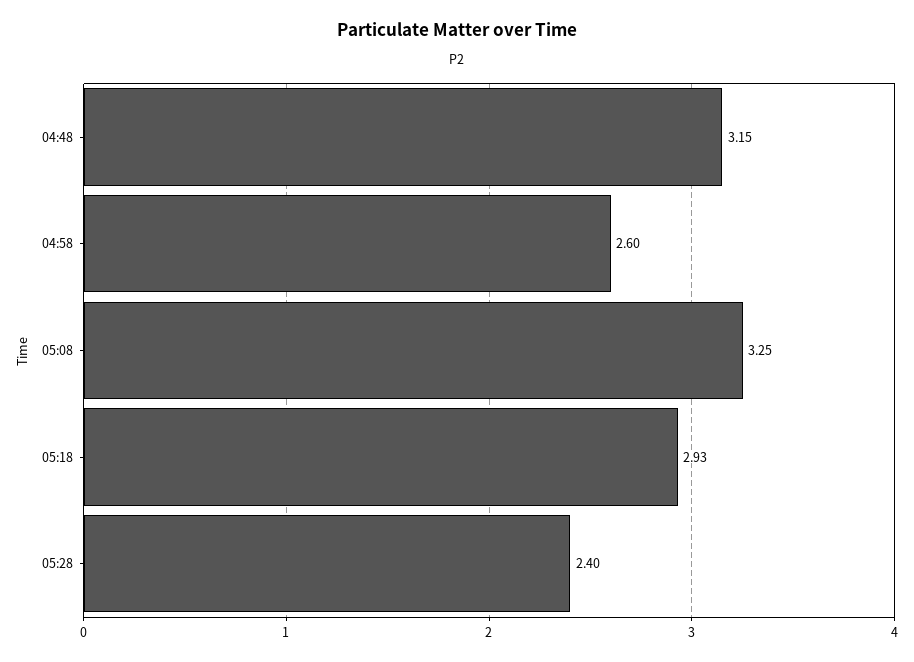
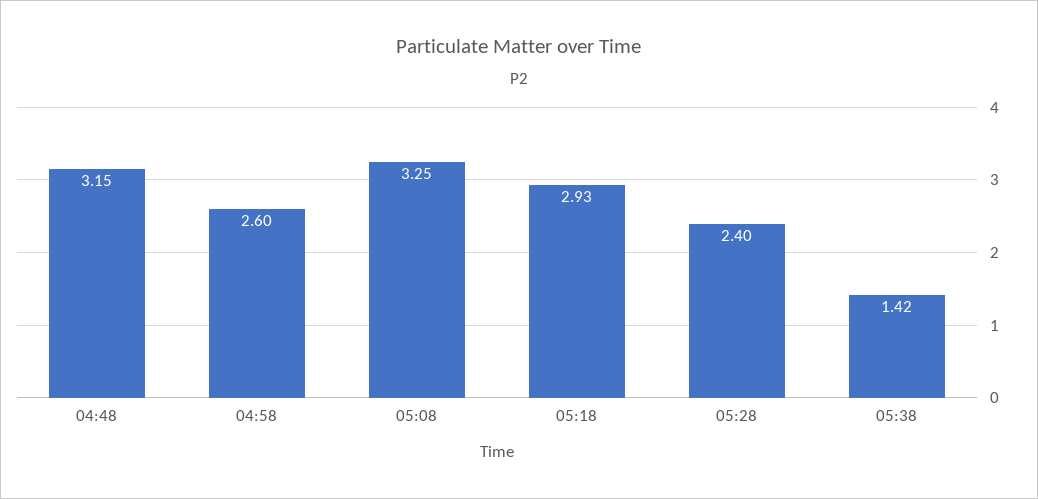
05:38: none -> 1.42

